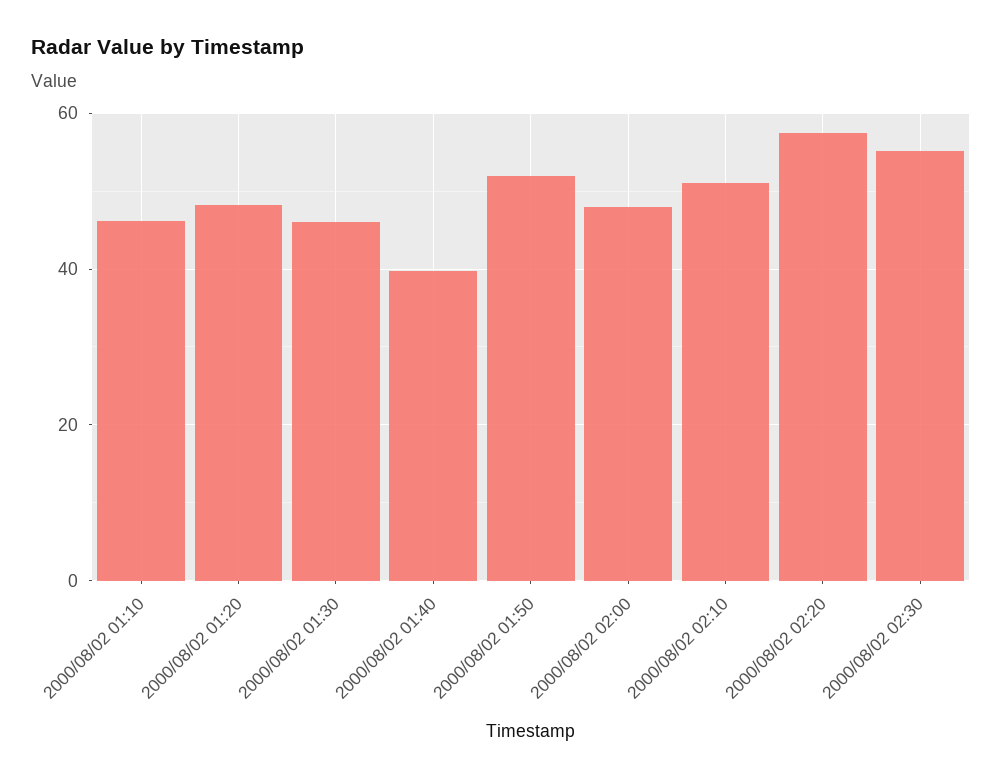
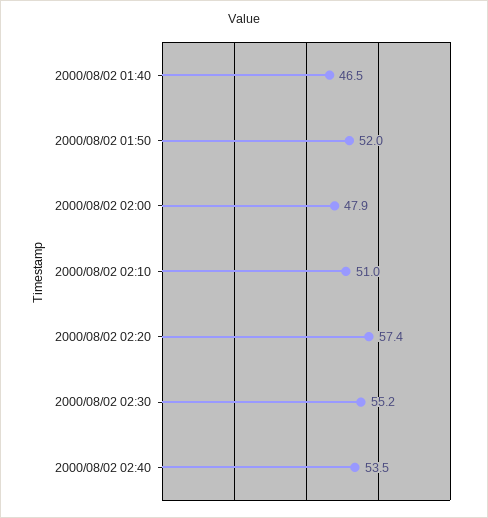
2000/08/02 01:10: 46 -> none
2000/08/02 01:20: 48 -> none
2000/08/02 01:30: 46 -> none
2000/08/02 01:40: 40 -> 46.5
2000/08/02 02:40: none -> 53.5

